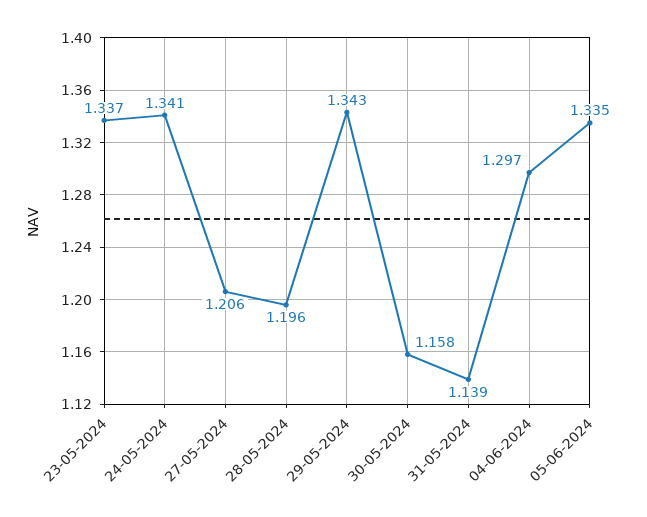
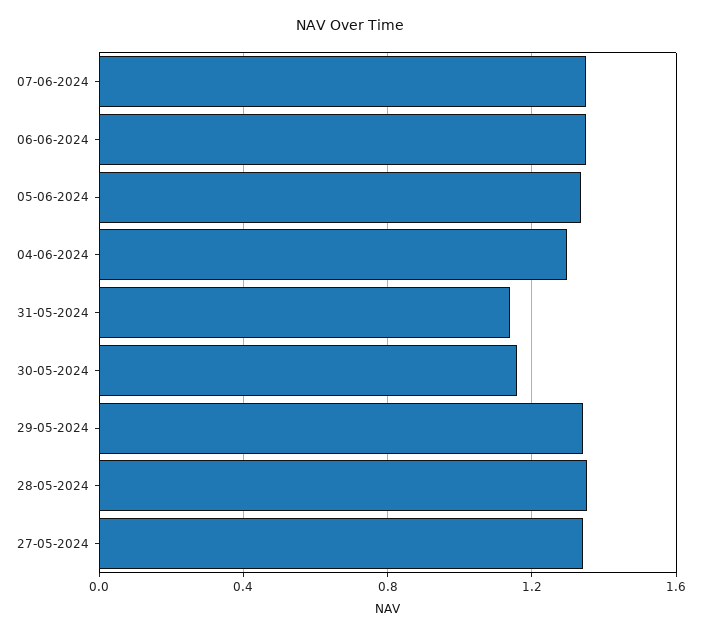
23-05-2024: 1.337 -> none
24-05-2024: 1.341 -> none
27-05-2024: 1.206 -> 1.35
28-05-2024: 1.196 -> 1.35
07-06-2024: none -> 1.35
06-06-2024: none -> 1.35

